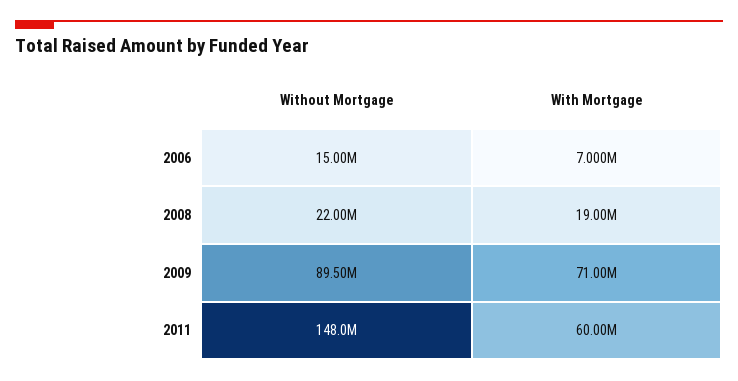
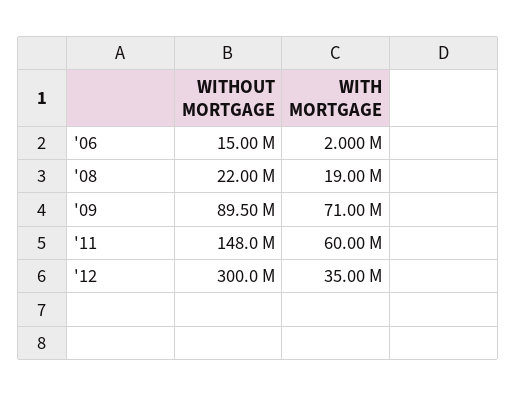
With Mortgage, 2006: 7000000 -> 2000000
Without Mortgage, '12: none -> 300000000
With Mortgage, '12: none -> 35000000

